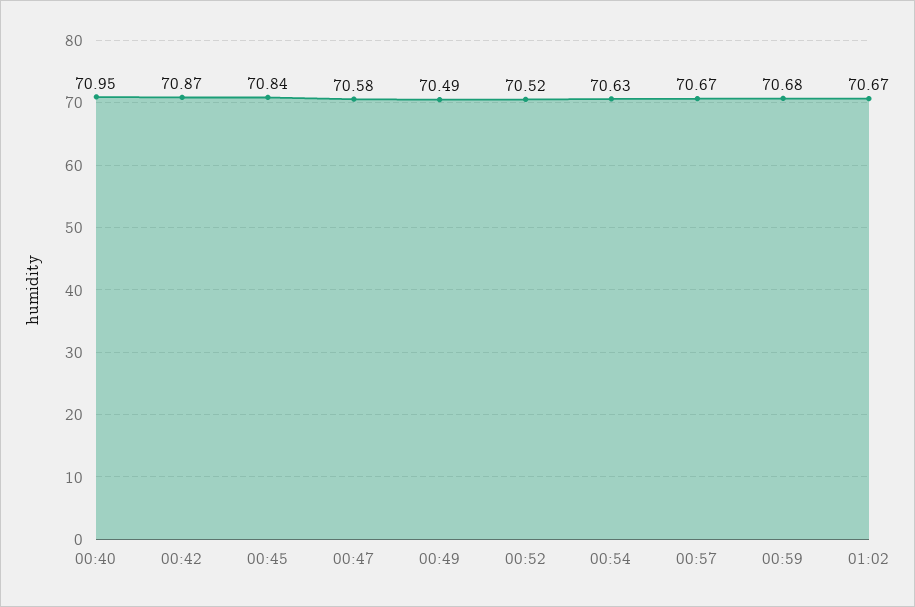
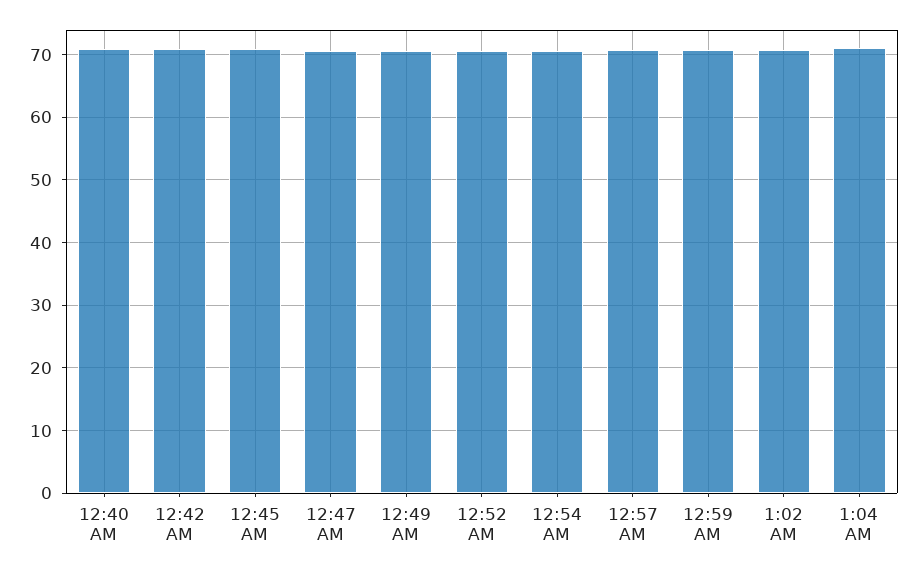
1:04 AM: none -> 71

